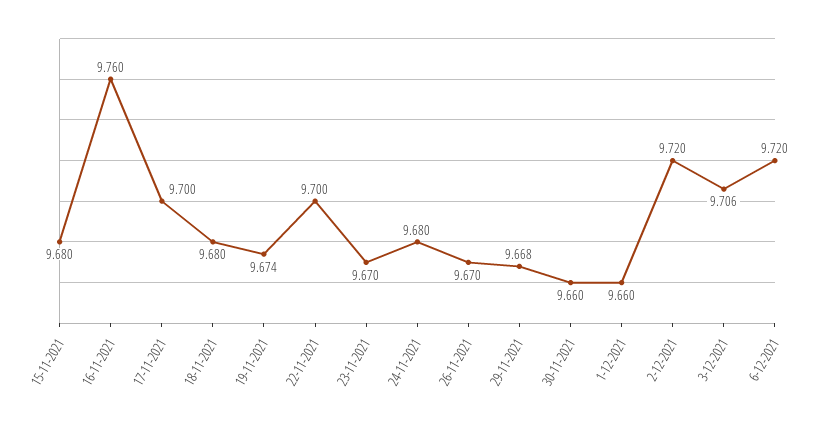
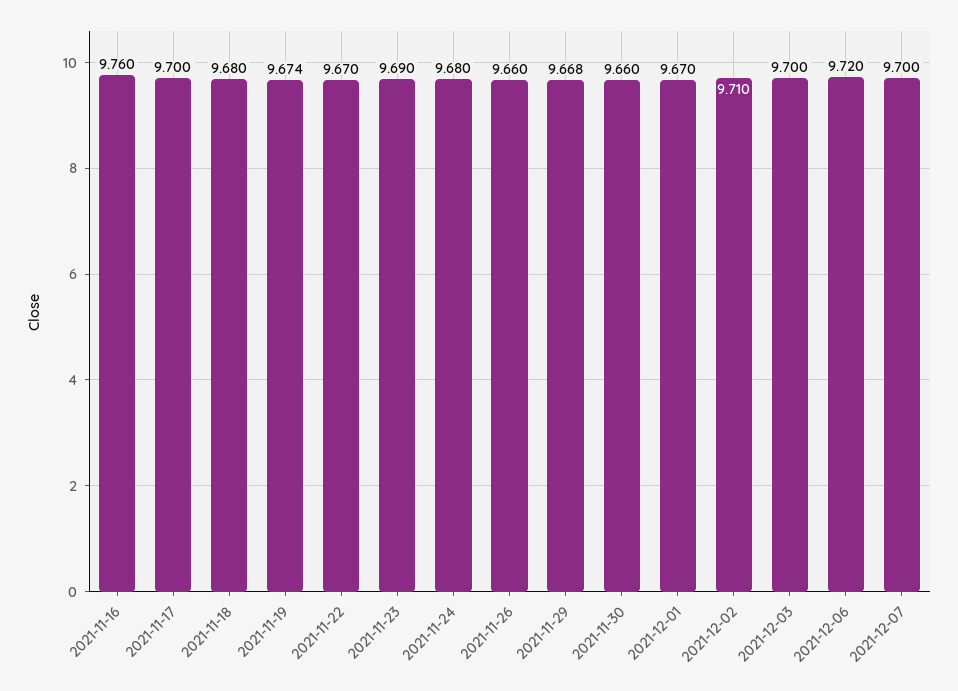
15-11-2021: 9.68 -> none
22-11-2021: 9.7 -> 9.67
23-11-2021: 9.67 -> 9.69
26-11-2021: 9.67 -> 9.66
1-12-2021: 9.66 -> 9.67
2-12-2021: 9.72 -> 9.71
3-12-2021: 9.706 -> 9.7
2021-12-07: none -> 9.7

